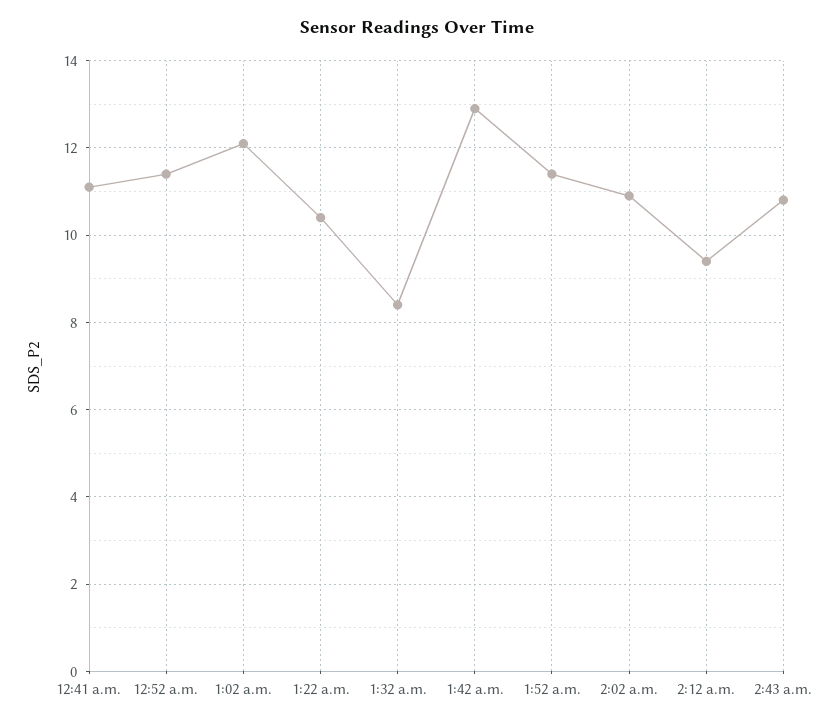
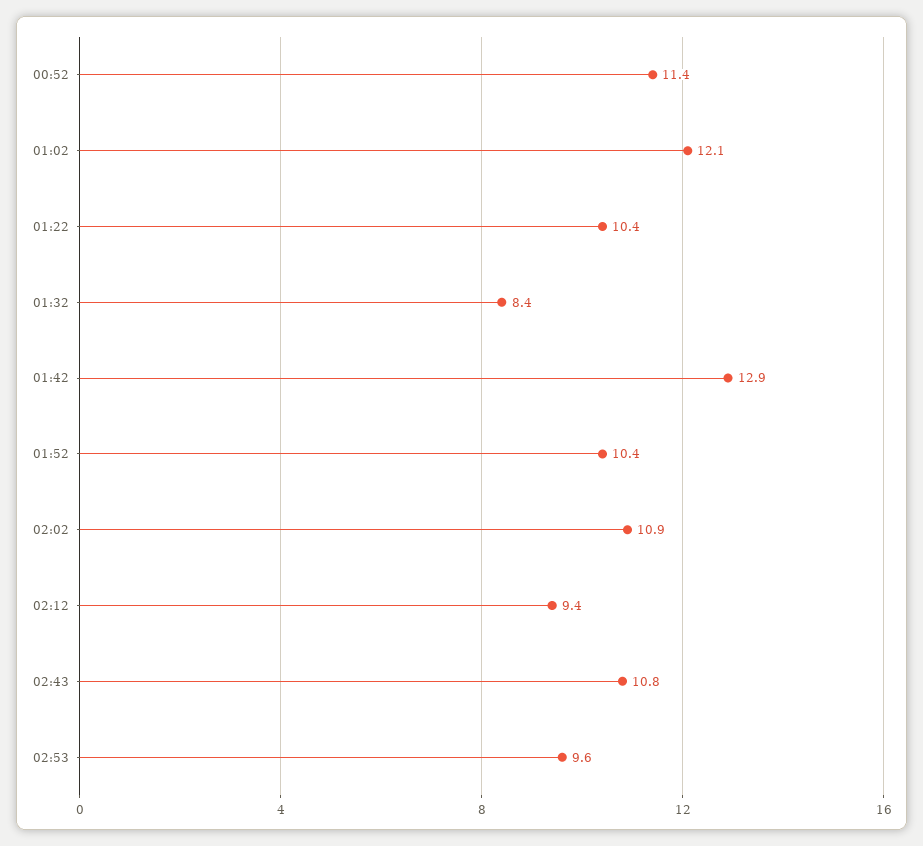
12:41 a.m.: 11 -> none
1:52 a.m.: 11.5 -> 10.4
02:53: none -> 9.6

